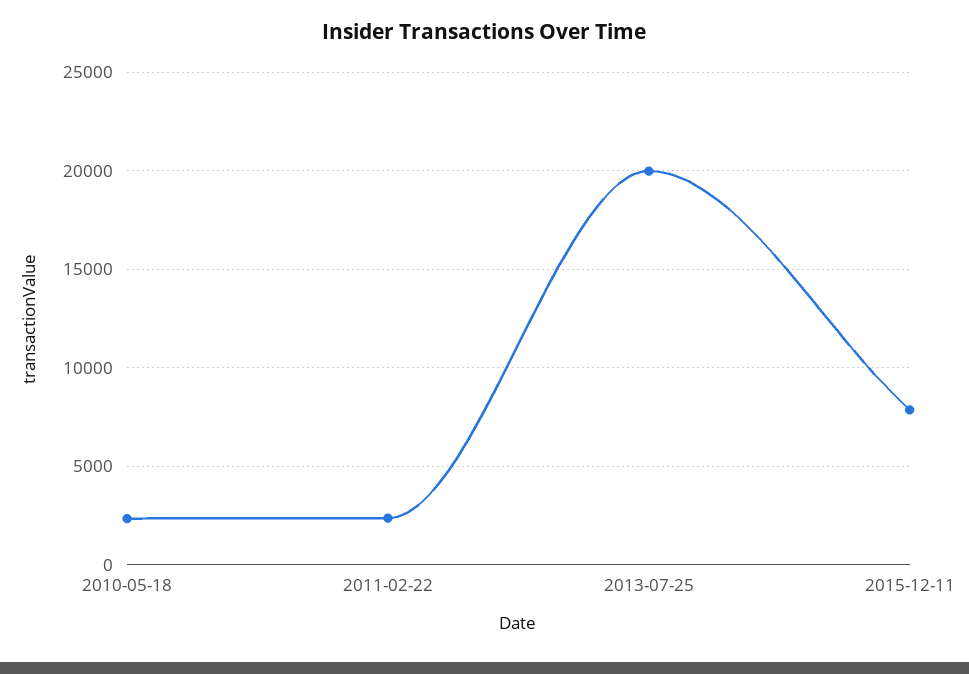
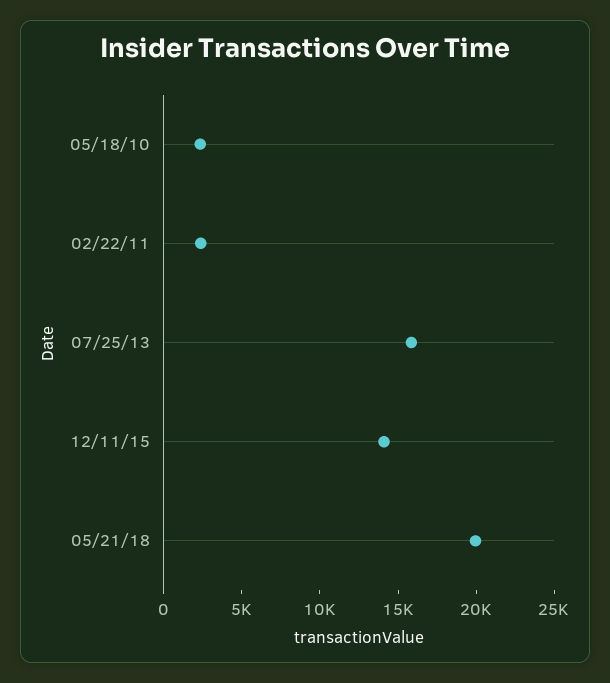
2013-07-25: 20000 -> 16000
2015-12-11: 8000 -> 14000
05/21/18: none -> 20000

